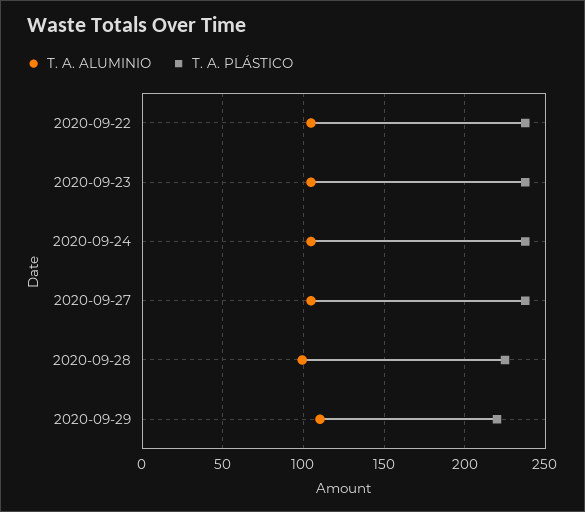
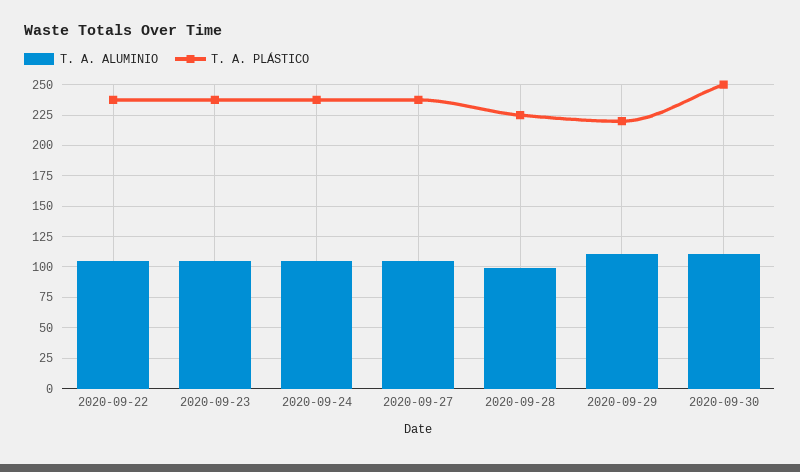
T. A. ALUMINIO, 2020-09-30: none -> 110
T. A. PLÁSTICO, 2020-09-30: none -> 250

